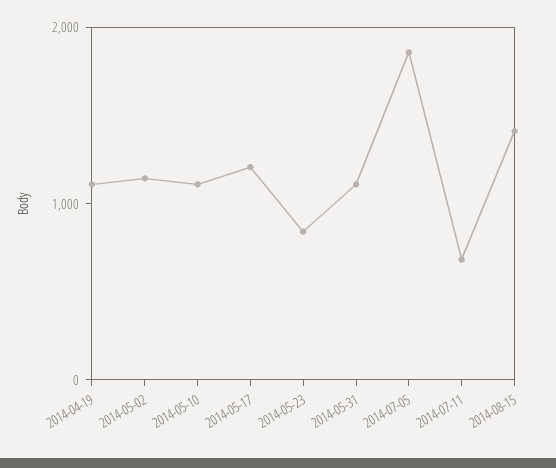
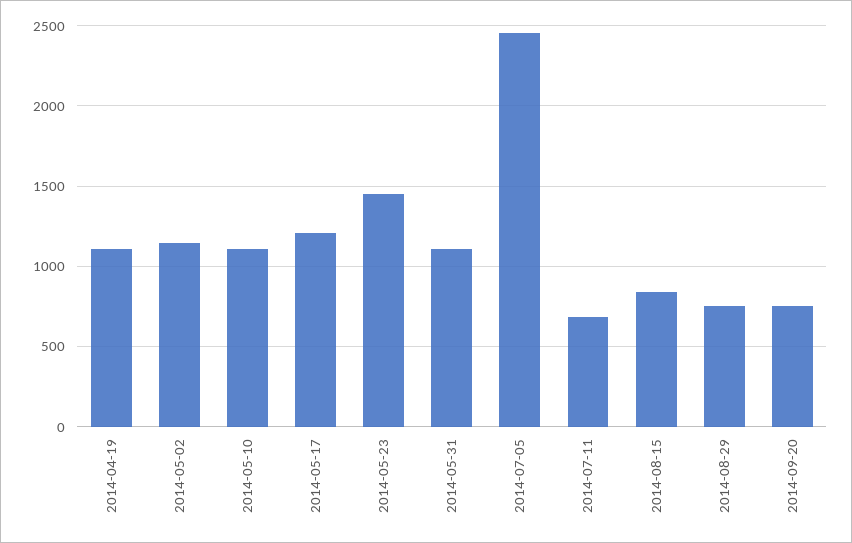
2014-05-23: 800 -> 1450
2014-07-05: 1800 -> 2450
2014-08-15: 1400 -> 850
2014-08-29: none -> 750
2014-09-20: none -> 750

